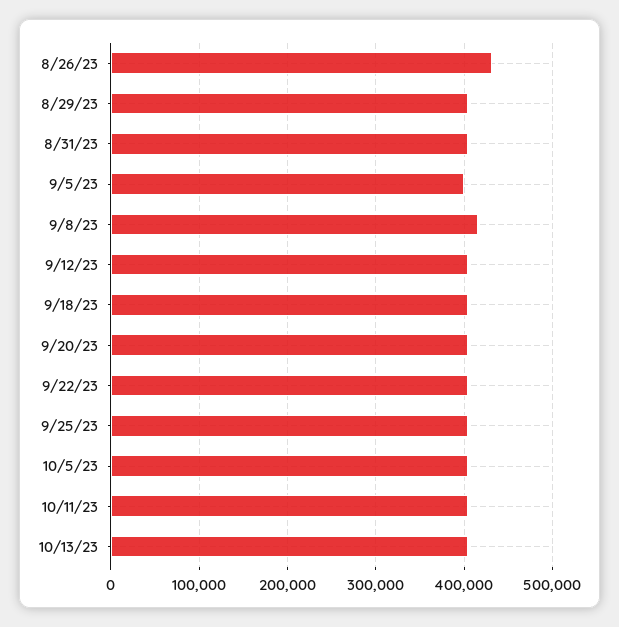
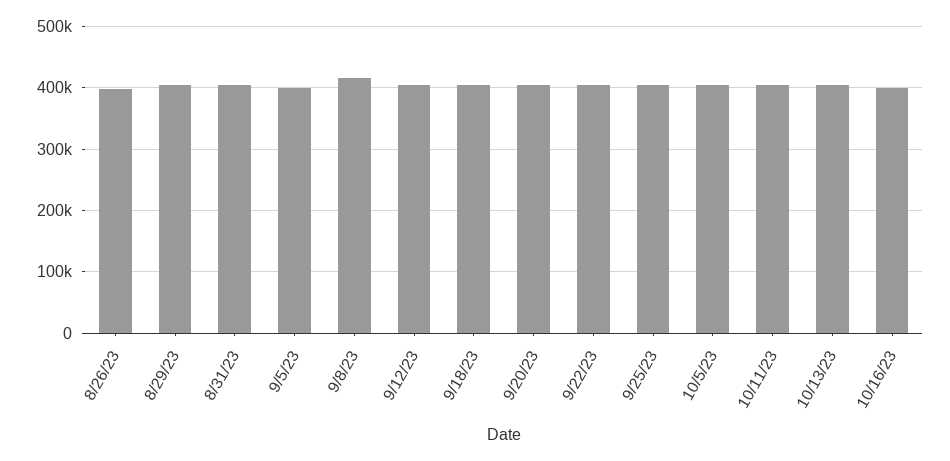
8/26/23: 430000 -> 400000
10/16/23: none -> 400000

